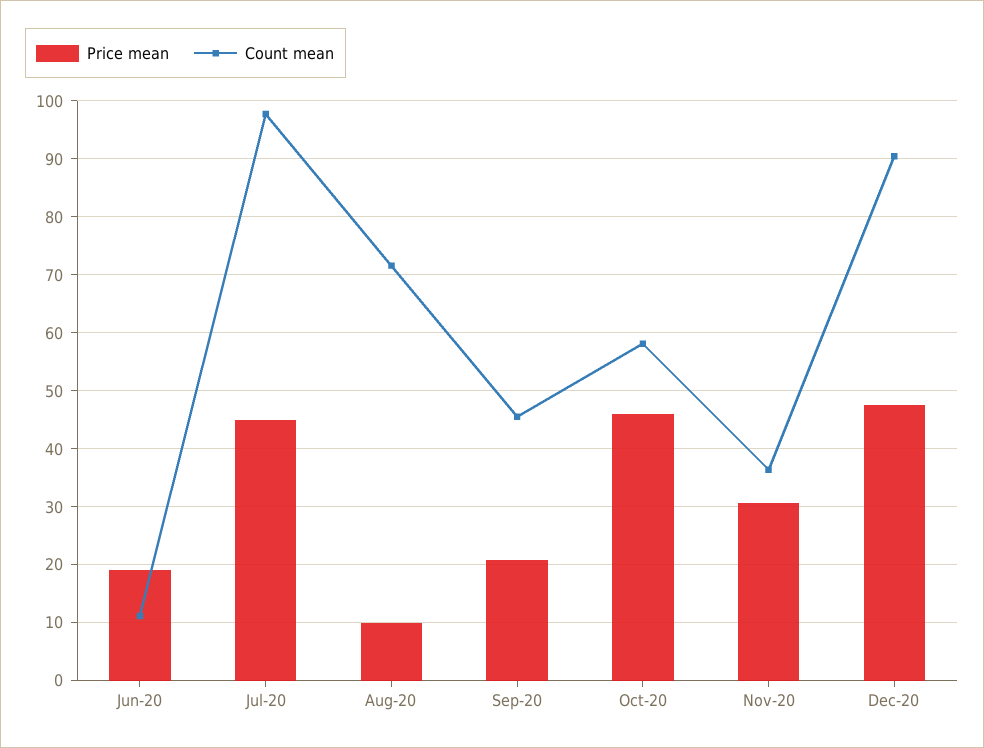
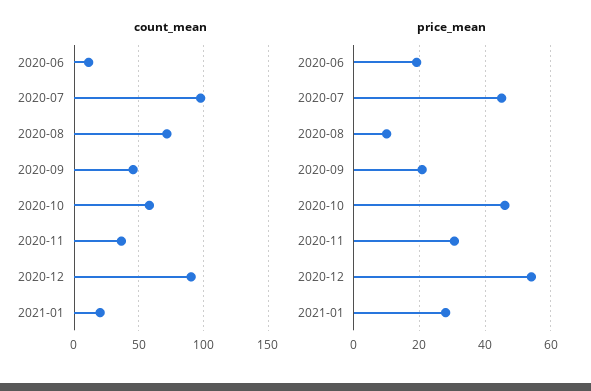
Price mean, Dec-20: 48 -> 54
Count mean, 2021-01: none -> 20
Price mean, 2021-01: none -> 28

